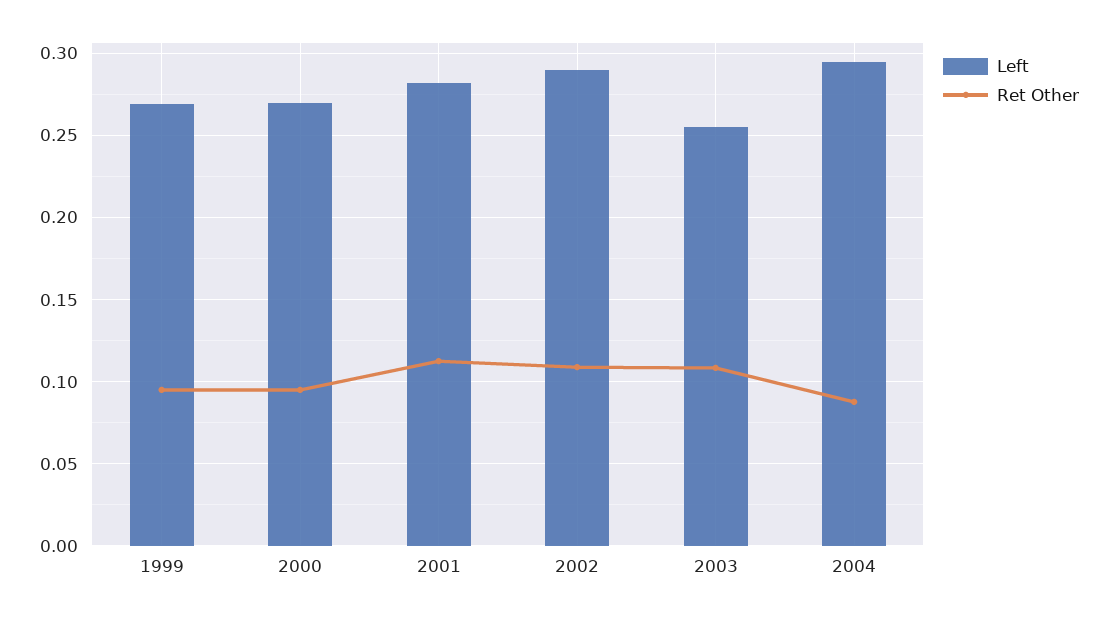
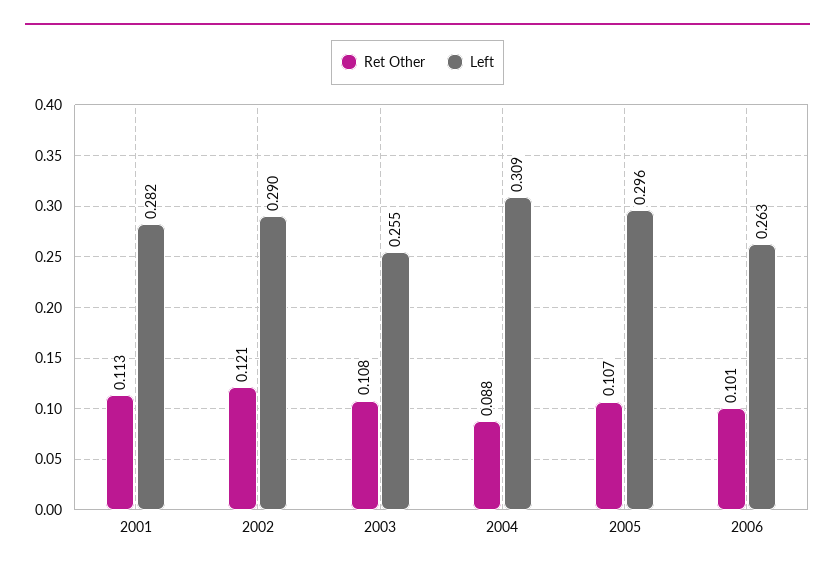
Left, 1999: 0.27 -> none
Ret Other, 1999: 0.095 -> none
Left, 2000: 0.27 -> none
Ret Other, 2000: 0.095 -> none
Ret Other, 2002: 0.11 -> 0.121
Left, 2004: 0.295 -> 0.309
Ret Other, 2005: none -> 0.107
Left, 2005: none -> 0.296
Ret Other, 2006: none -> 0.101
Left, 2006: none -> 0.263

